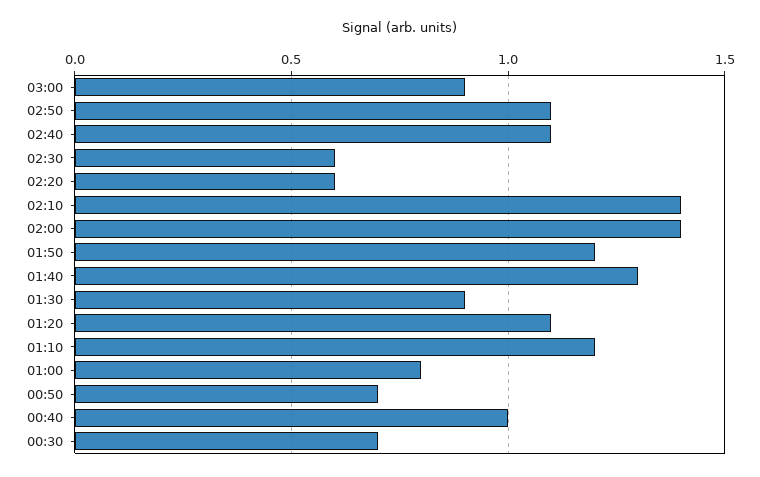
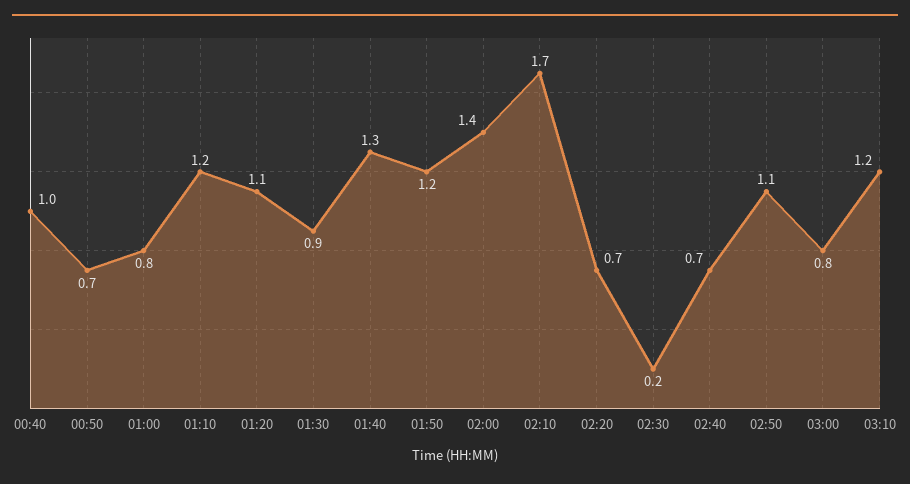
03:00: 0.9 -> 0.8
02:40: 1.1 -> 0.7
02:30: 0.6 -> 0.2
02:20: 0.6 -> 0.7
02:10: 1.4 -> 1.7
00:30: 0.7 -> none
03:10: none -> 1.2

